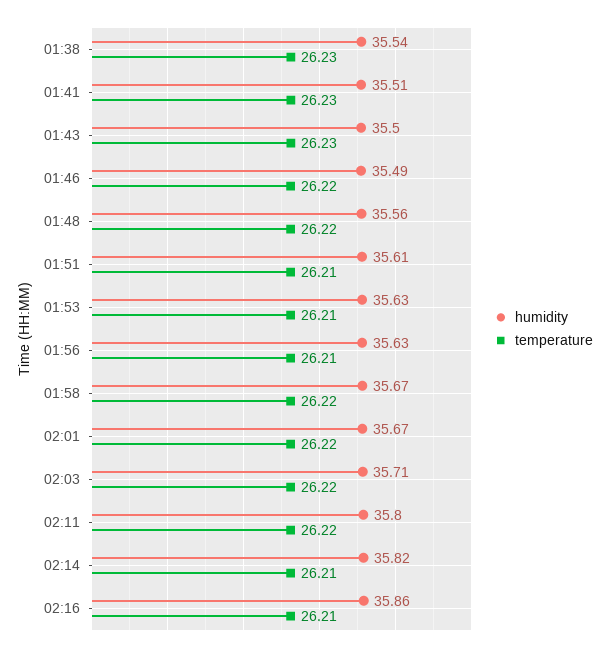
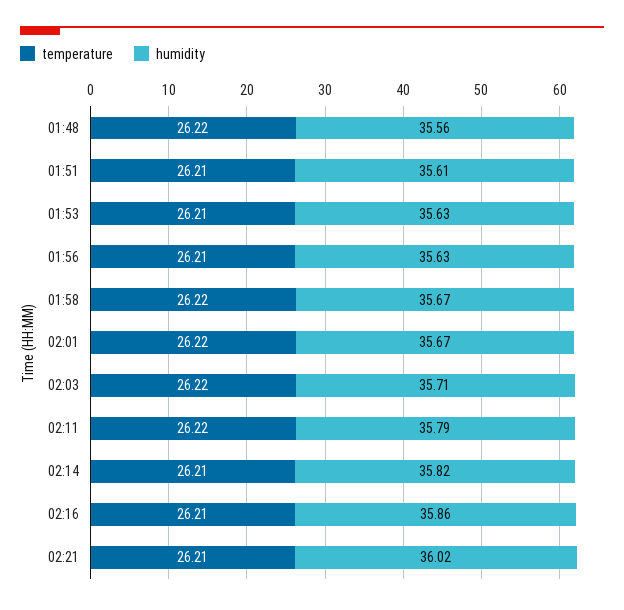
humidity, 01:38: 35.54 -> none
temperature, 01:38: 26.23 -> none
humidity, 01:41: 35.51 -> none
temperature, 01:41: 26.23 -> none
humidity, 01:43: 35.5 -> none
temperature, 01:43: 26.23 -> none
humidity, 01:46: 35.49 -> none
temperature, 01:46: 26.22 -> none
humidity, 02:11: 35.8 -> 35.79
temperature, 02:21: none -> 26.21
humidity, 02:21: none -> 36.02

